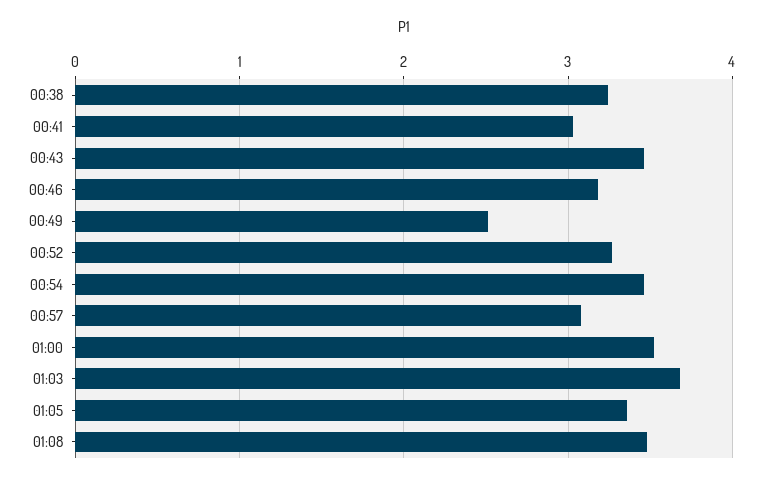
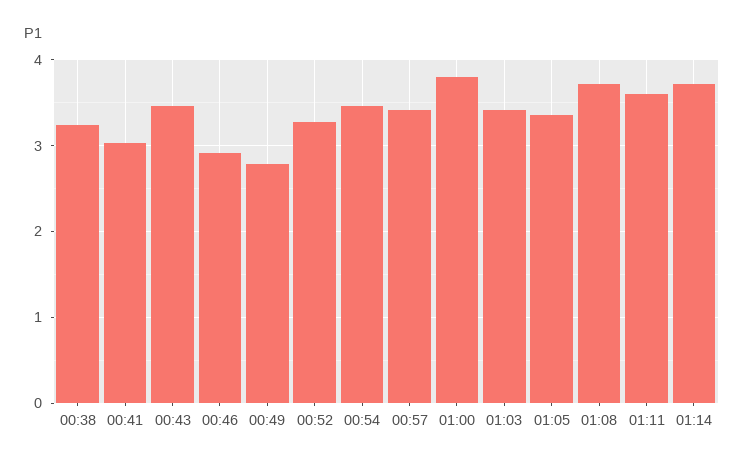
00:46: 3.2 -> 2.9
00:49: 2.5 -> 2.8
00:57: 3.1 -> 3.4
01:00: 3.5 -> 3.8
01:03: 3.7 -> 3.4
01:08: 3.5 -> 3.7
01:11: none -> 3.6
01:14: none -> 3.7

